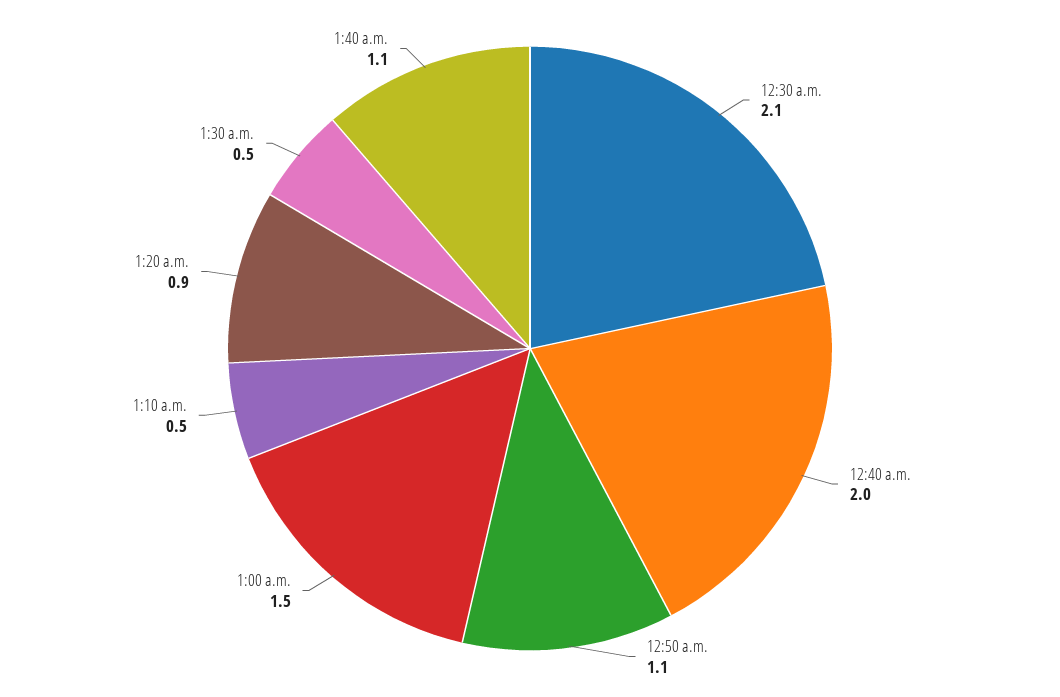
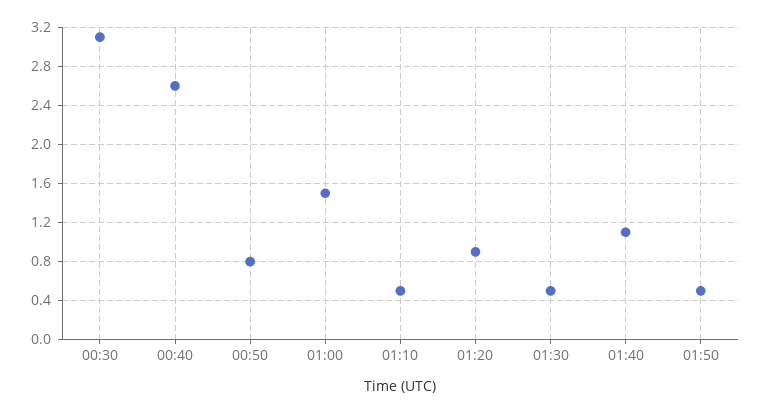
12:30 a.m.: 2.1 -> 3.1
12:40 a.m.: 2 -> 2.6
12:50 a.m.: 1.1 -> 0.8
01:50: none -> 0.5

